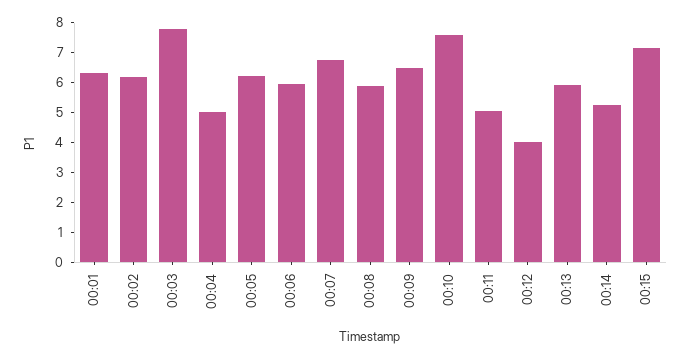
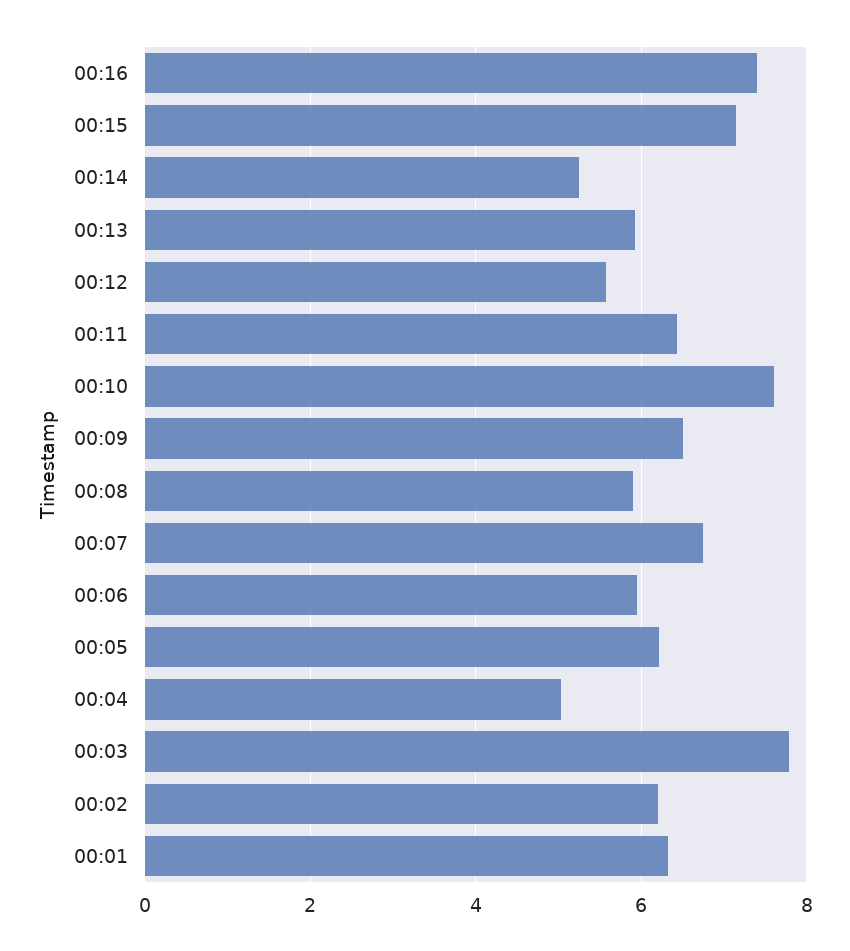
00:11: 5 -> 6.4
00:12: 4 -> 5.6
00:16: none -> 7.4

